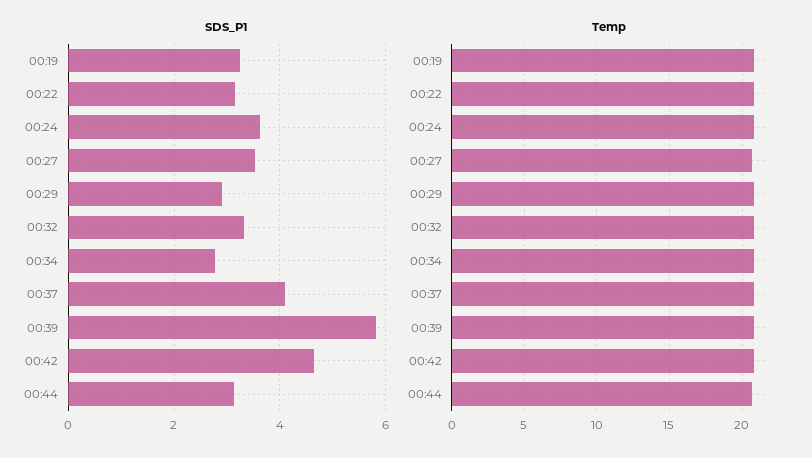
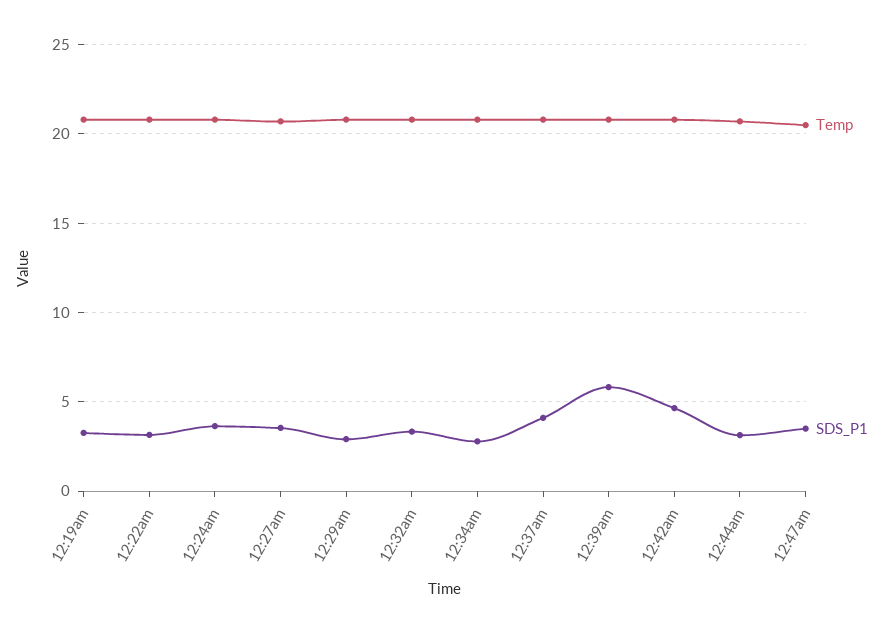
Temp, 12:47am: none -> 20.5
SDS_P1, 12:47am: none -> 3.5

